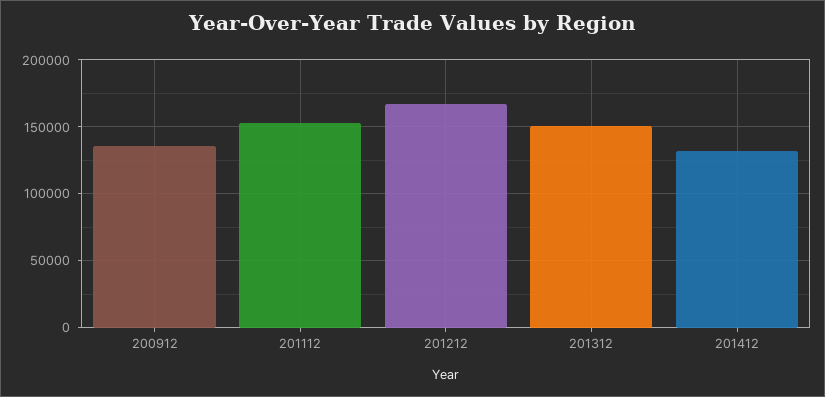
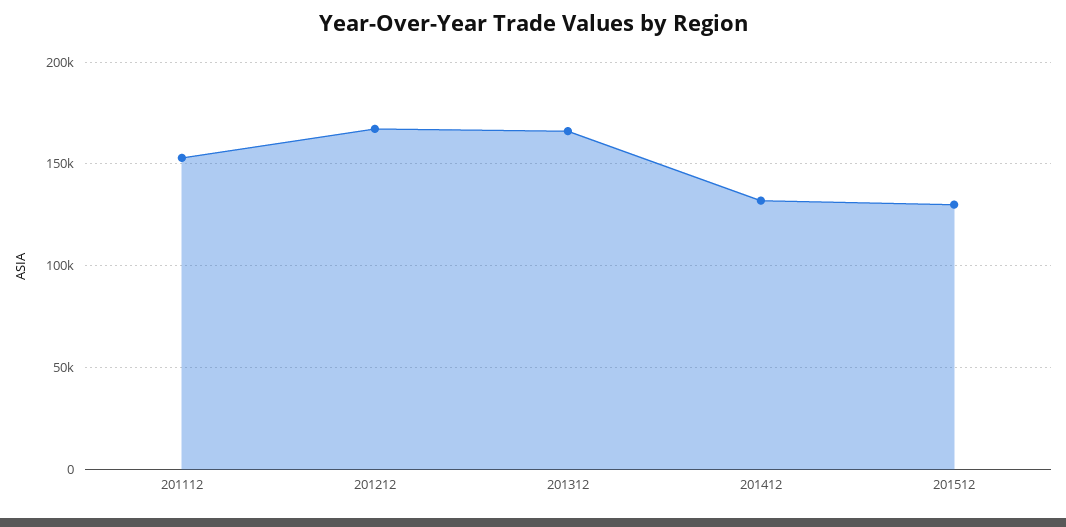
200912: 135000 -> none
201312: 150000 -> 165000
201512: none -> 130000

